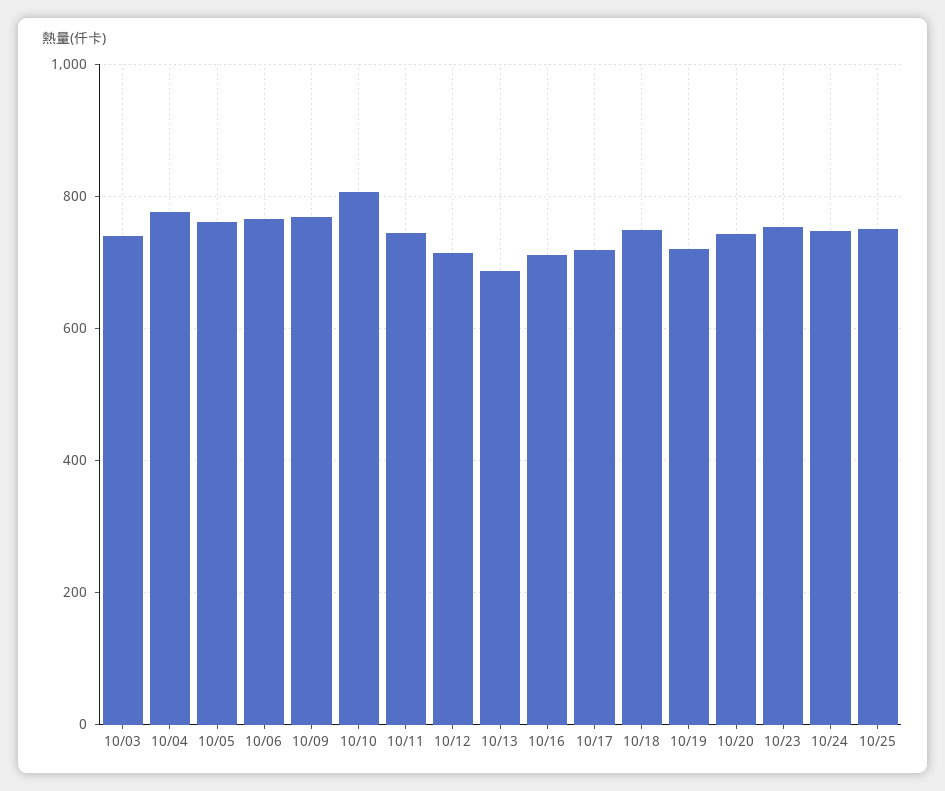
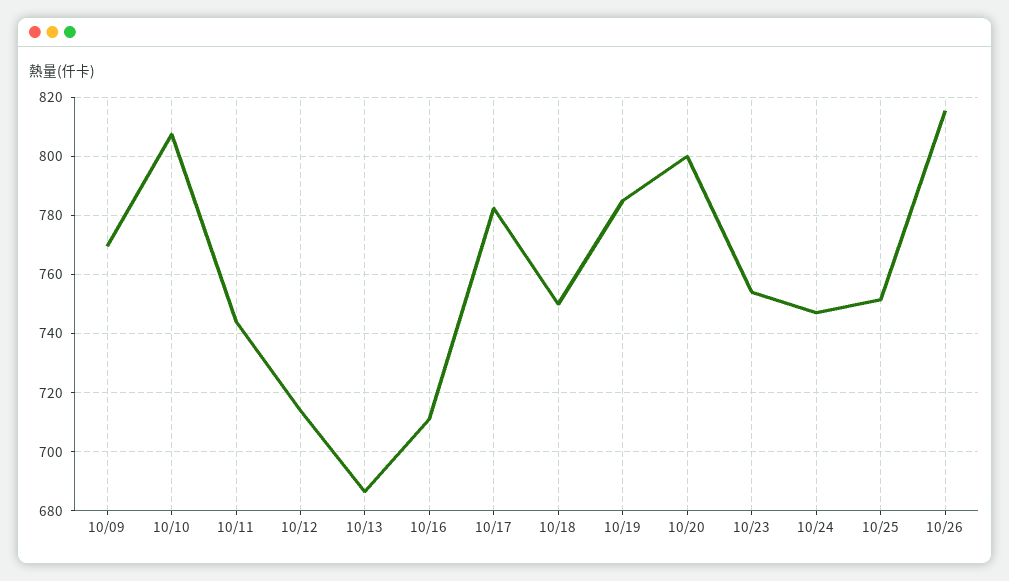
10/03: 740 -> none
10/04: 780 -> none
10/05: 760 -> none
10/06: 760 -> none
10/17: 720 -> 782.5
10/19: 720 -> 785
10/20: 740 -> 800
10/26: none -> 815

